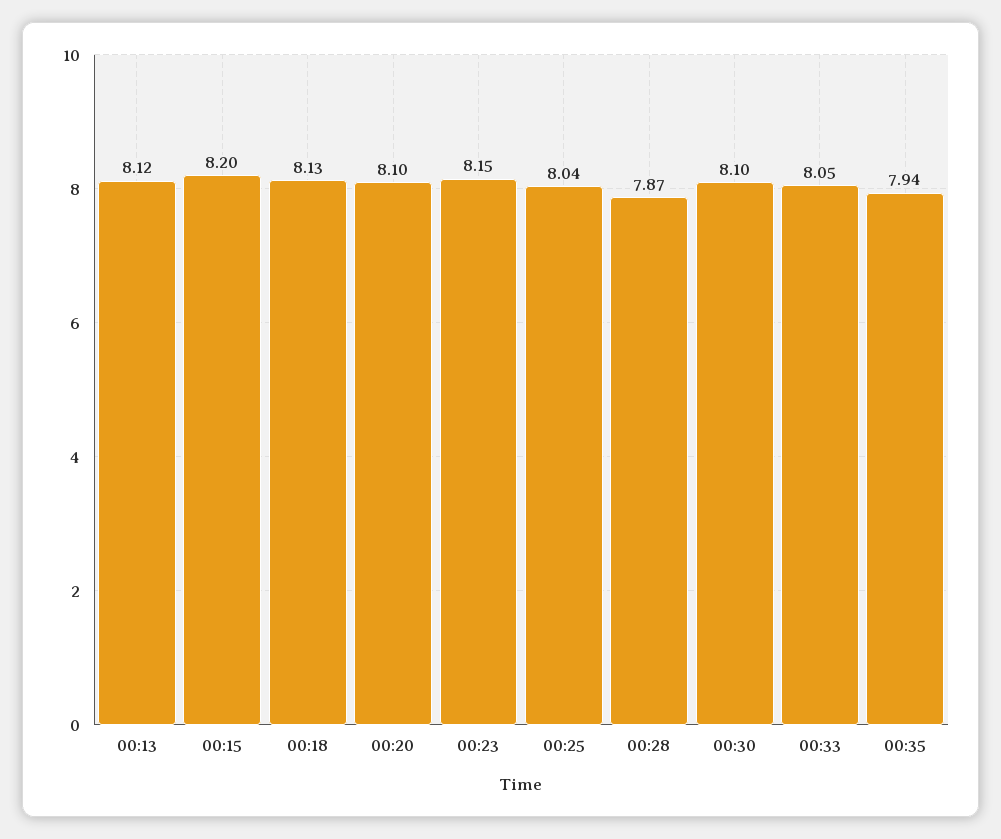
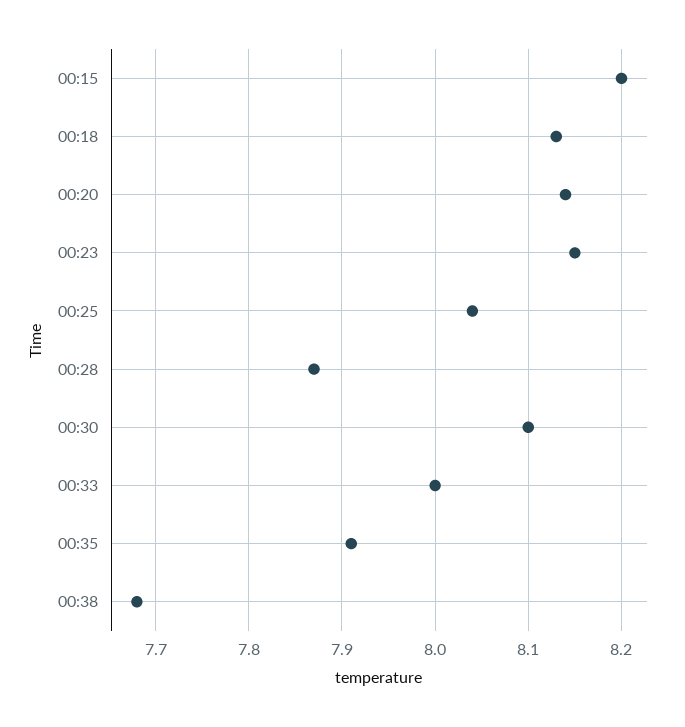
00:13: 8.12 -> none
00:20: 8.1 -> 8.14
00:33: 8.05 -> 8
00:35: 7.94 -> 7.91
00:38: none -> 7.68

